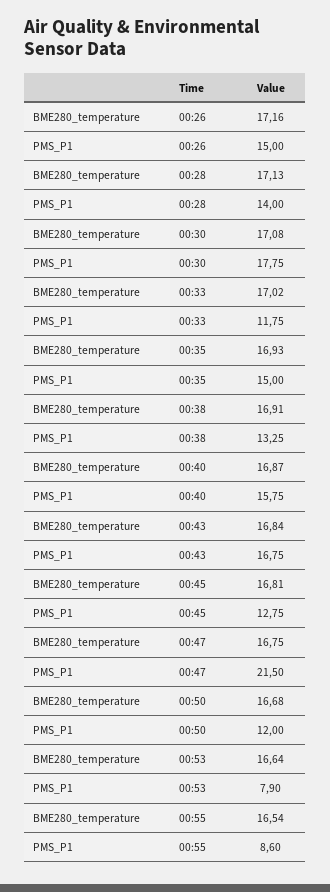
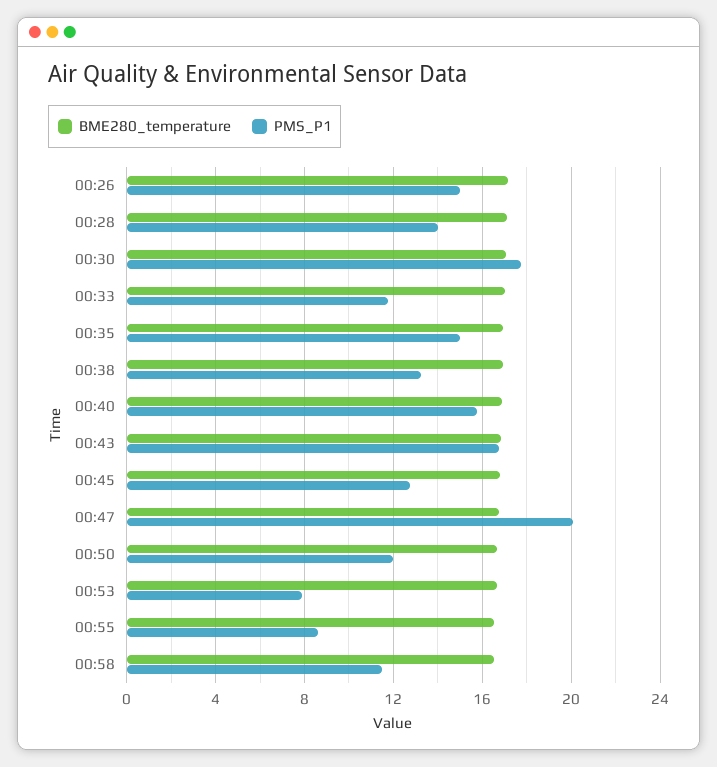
PMS_P1, 00:47: 21.5 -> 20
BME280_temperature, 00:58: none -> 16.5
PMS_P1, 00:58: none -> 11.5

